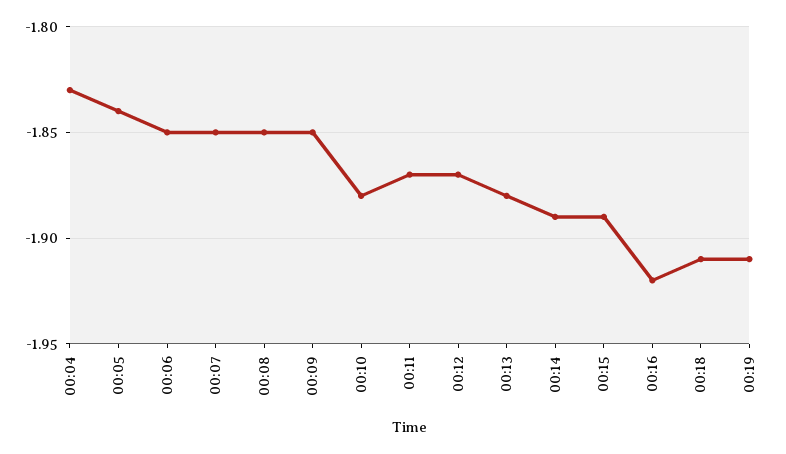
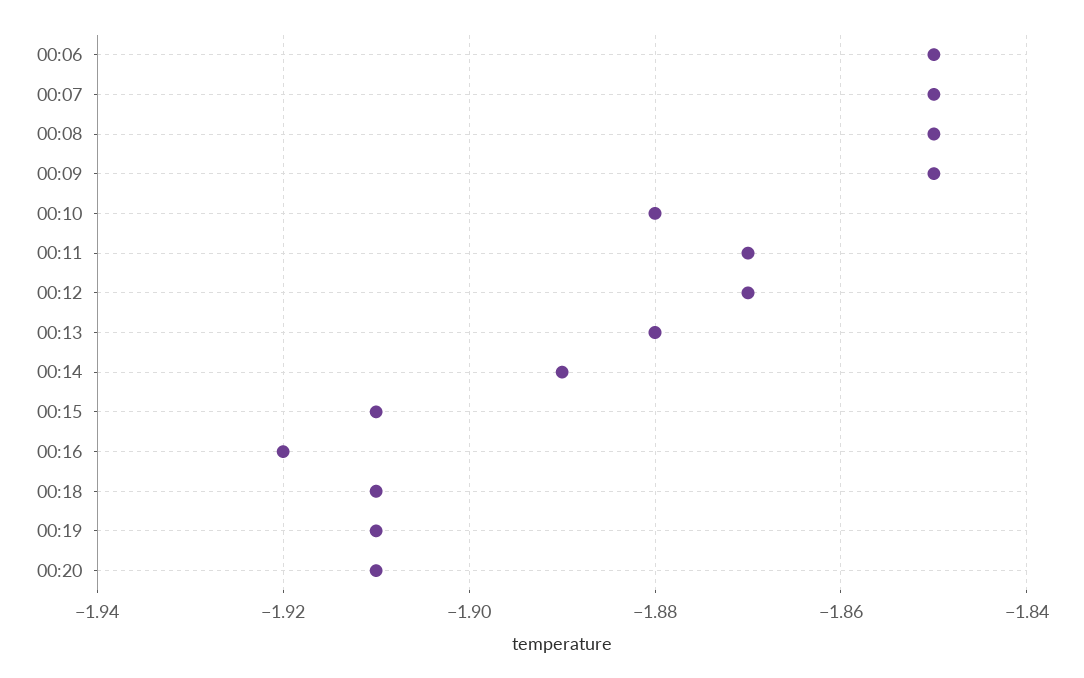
00:04: -1.83 -> none
00:05: -1.84 -> none
00:15: -1.89 -> -1.91
00:20: none -> -1.91

